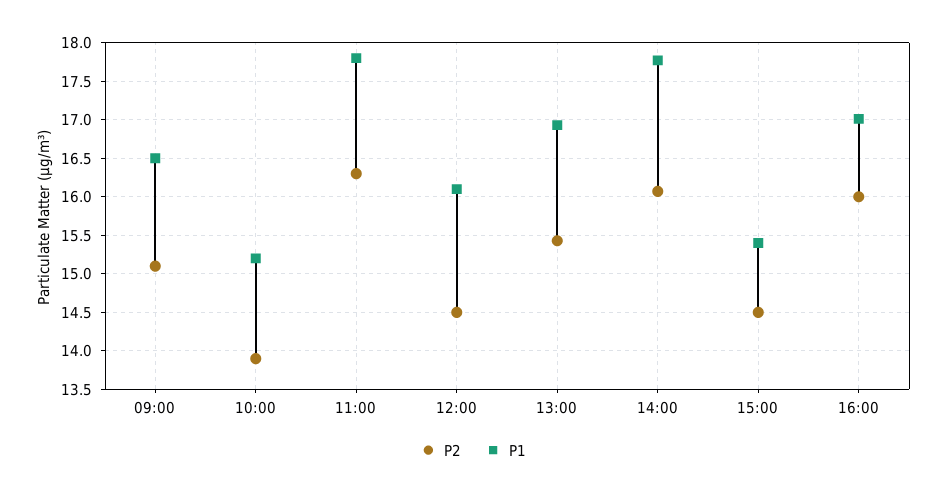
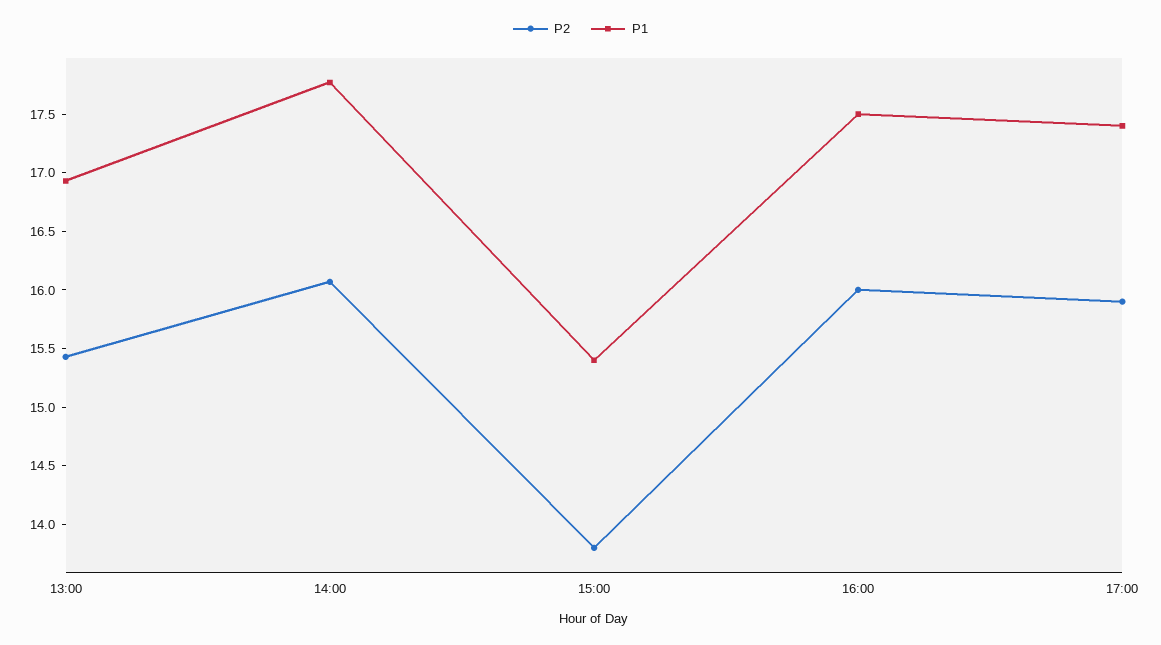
P2, 09:00: 15.1 -> none
P1, 09:00: 16.5 -> none
P2, 10:00: 13.9 -> none
P1, 10:00: 15.2 -> none
P2, 11:00: 16.3 -> none
P1, 11:00: 17.8 -> none
P2, 12:00: 14.5 -> none
P1, 12:00: 16.1 -> none
P2, 15:00: 14.5 -> 13.8
P1, 16:00: 17 -> 17.5
P2, 17:00: none -> 15.9
P1, 17:00: none -> 17.4

